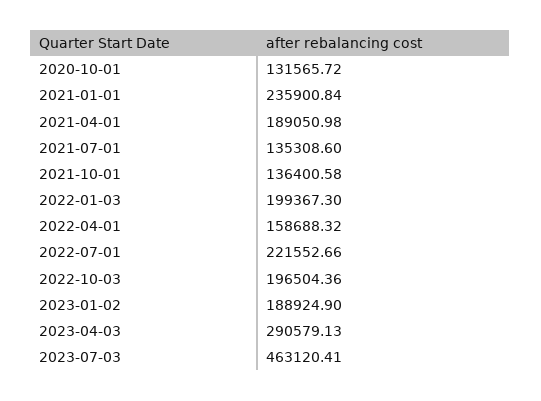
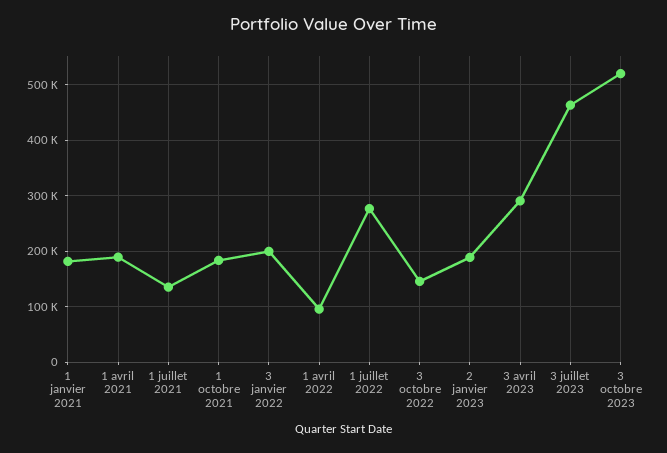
2020-10-01: 131565.72 -> none
2021-01-01: 235900.84 -> 180000
2021-10-01: 136400.58 -> 180000
2022-04-01: 158688.32 -> 100000
2022-07-01: 221552.66 -> 280000
2022-10-03: 196504.36 -> 140000
3 octobre 2023: none -> 520000

